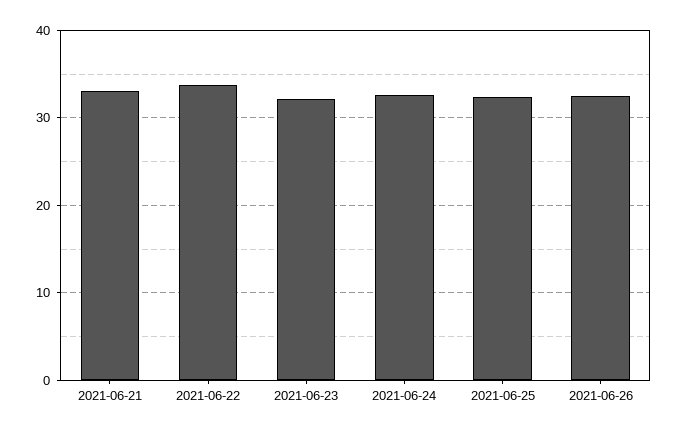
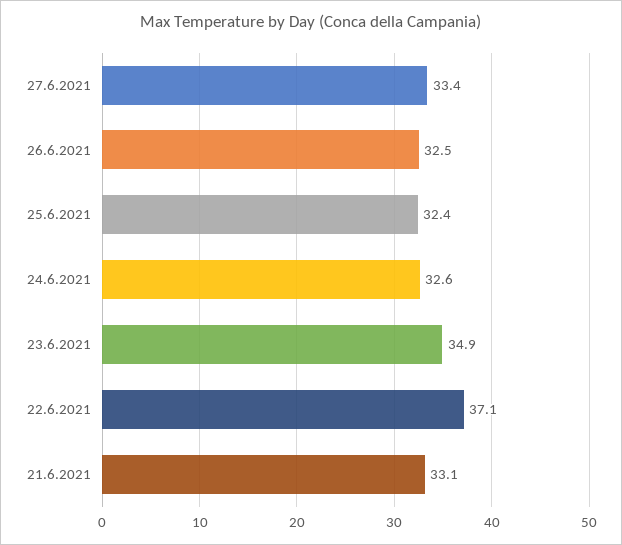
2021-06-22: 34 -> 37.1
2021-06-23: 32 -> 34.9
27.6.2021: none -> 33.4

